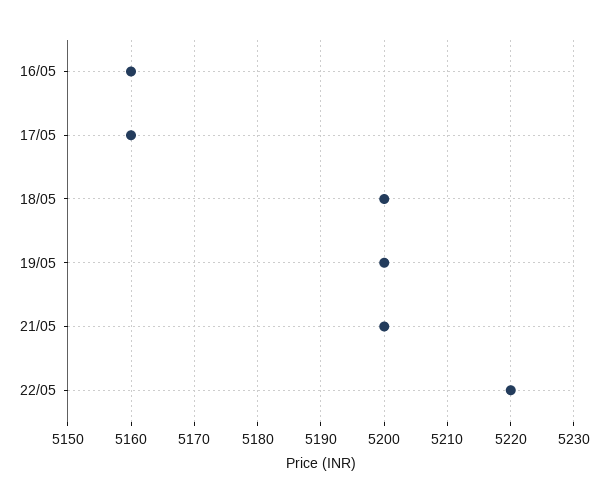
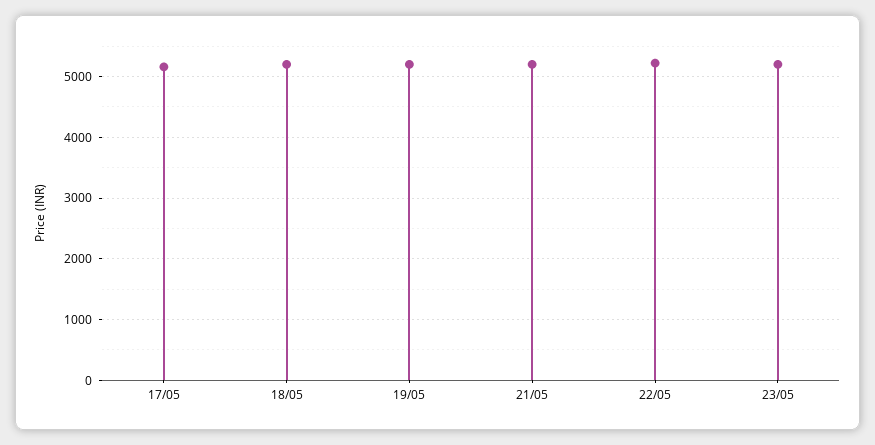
16/05: 5160 -> none
23/05: none -> 5200

